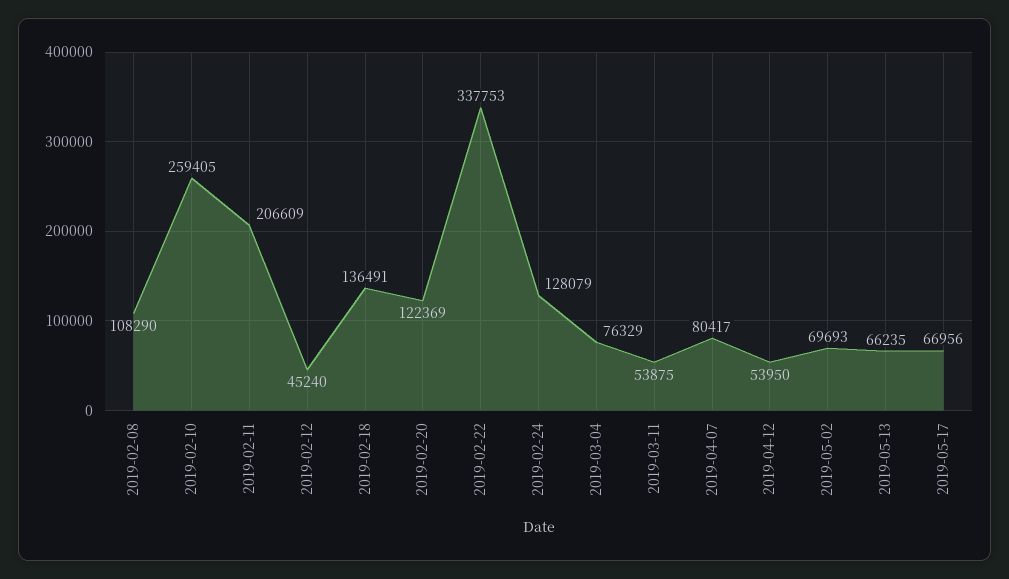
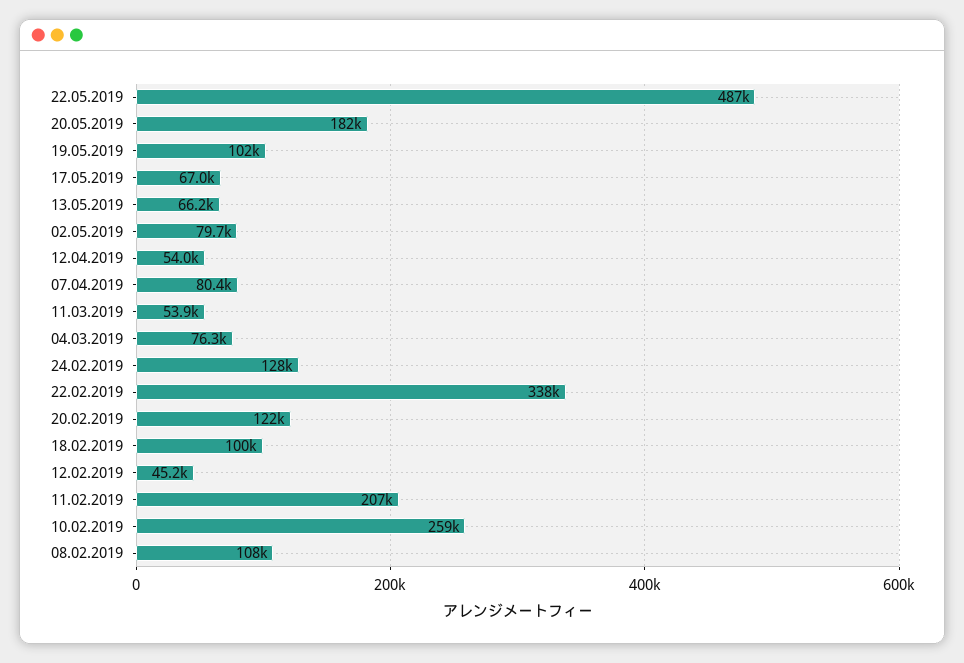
2019-02-18: 136491 -> 100000
2019-05-02: 69693 -> 79700
22.05.2019: none -> 487000
20.05.2019: none -> 182000
19.05.2019: none -> 102000

